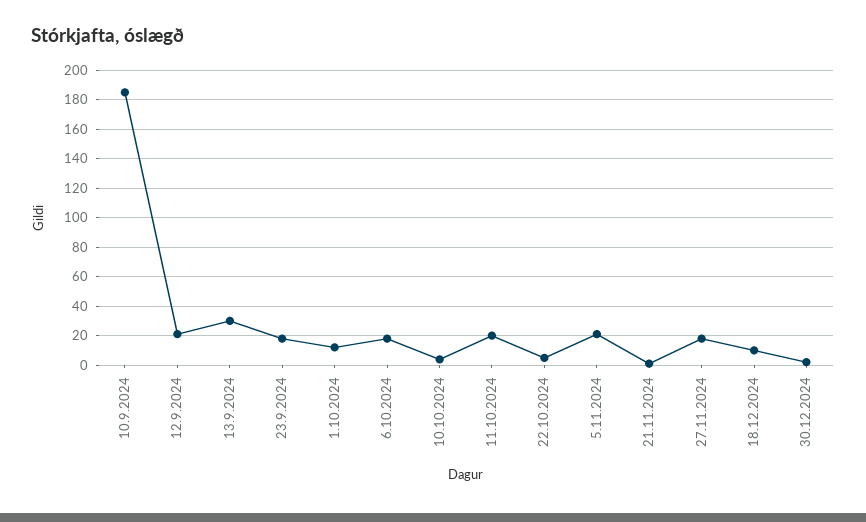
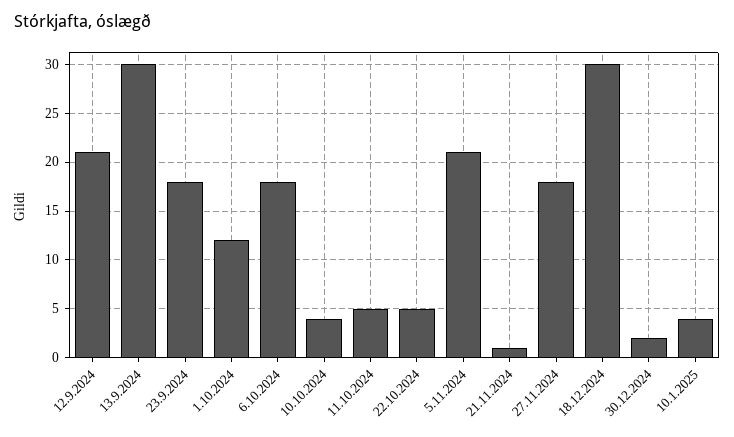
10.9.2024: 185 -> none
11.10.2024: 20 -> 5
18.12.2024: 10 -> 30
10.1.2025: none -> 4

